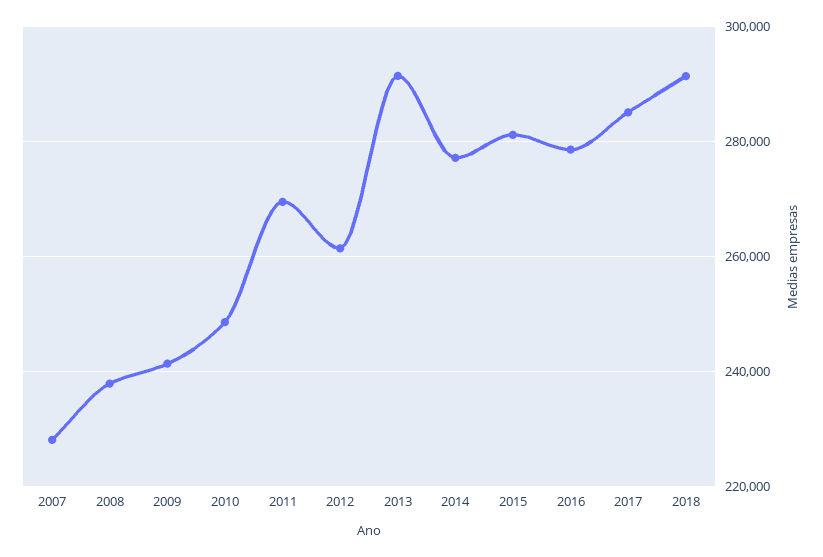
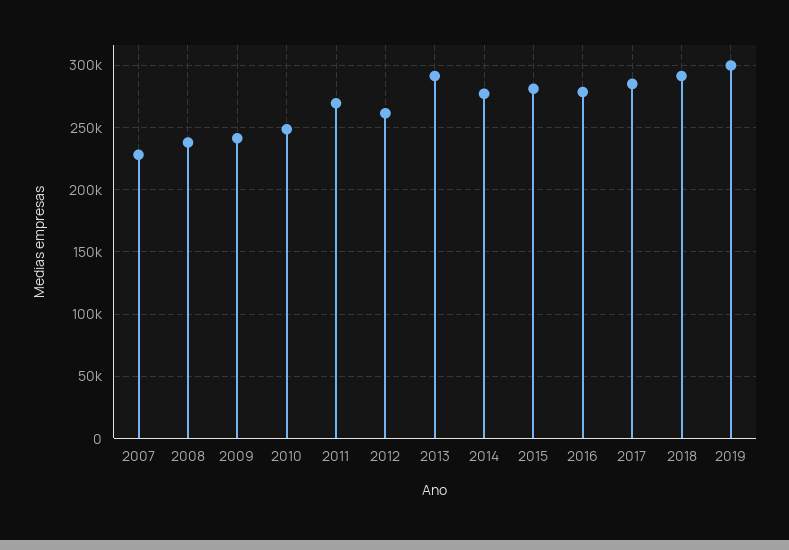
2019: none -> 300000

